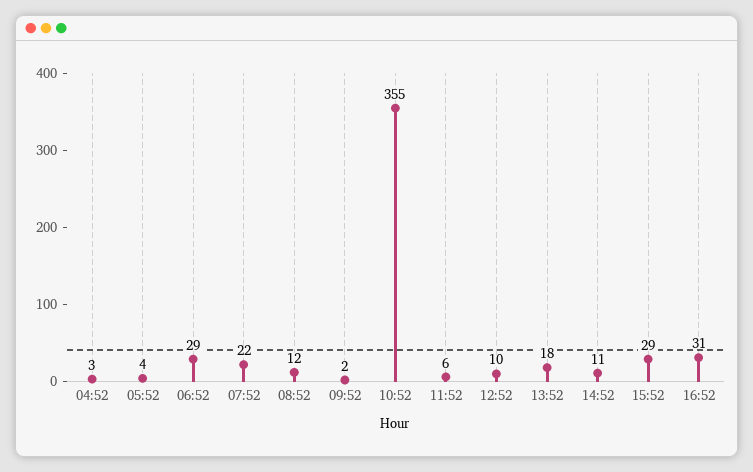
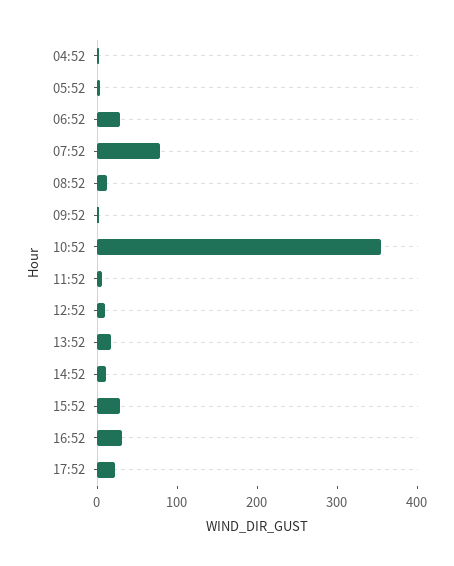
07:52: 22 -> 80
17:52: none -> 20

